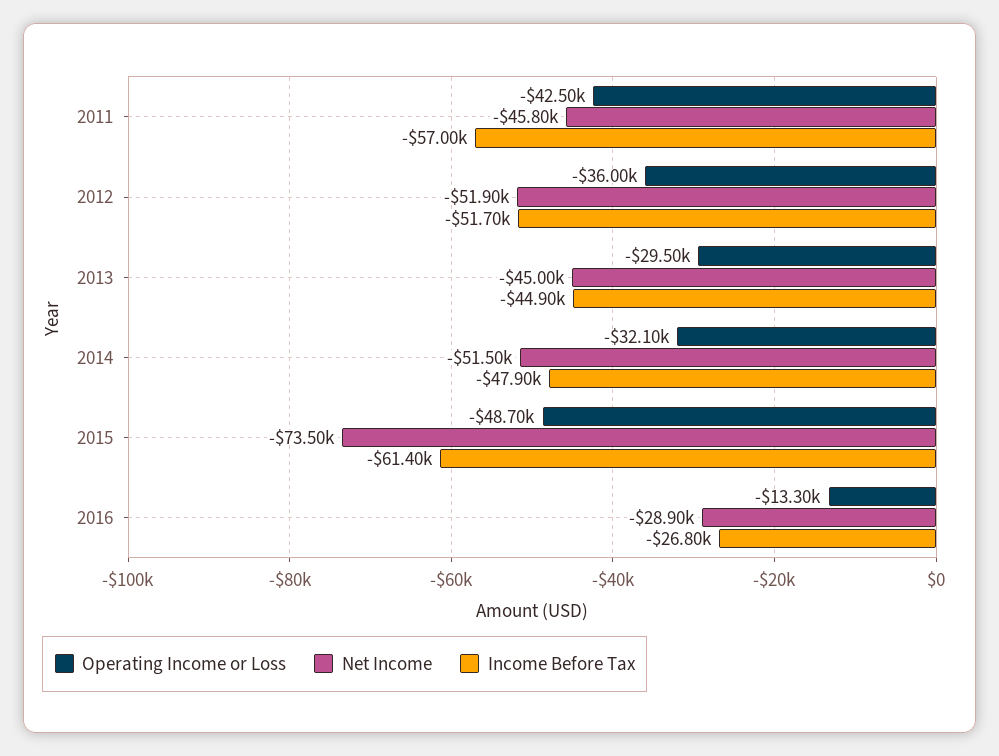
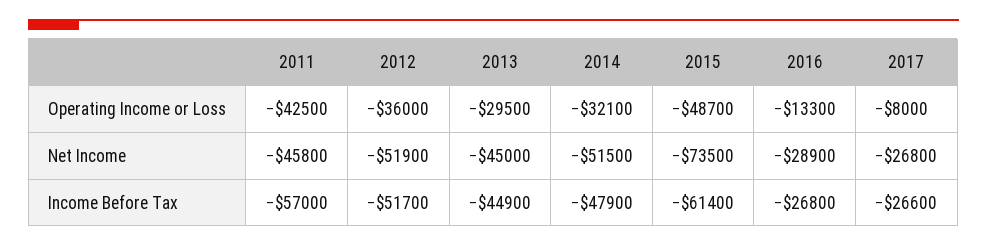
Operating Income or Loss, 2017: none -> -8000
Net Income, 2017: none -> -26800
Income Before Tax, 2017: none -> -26600

